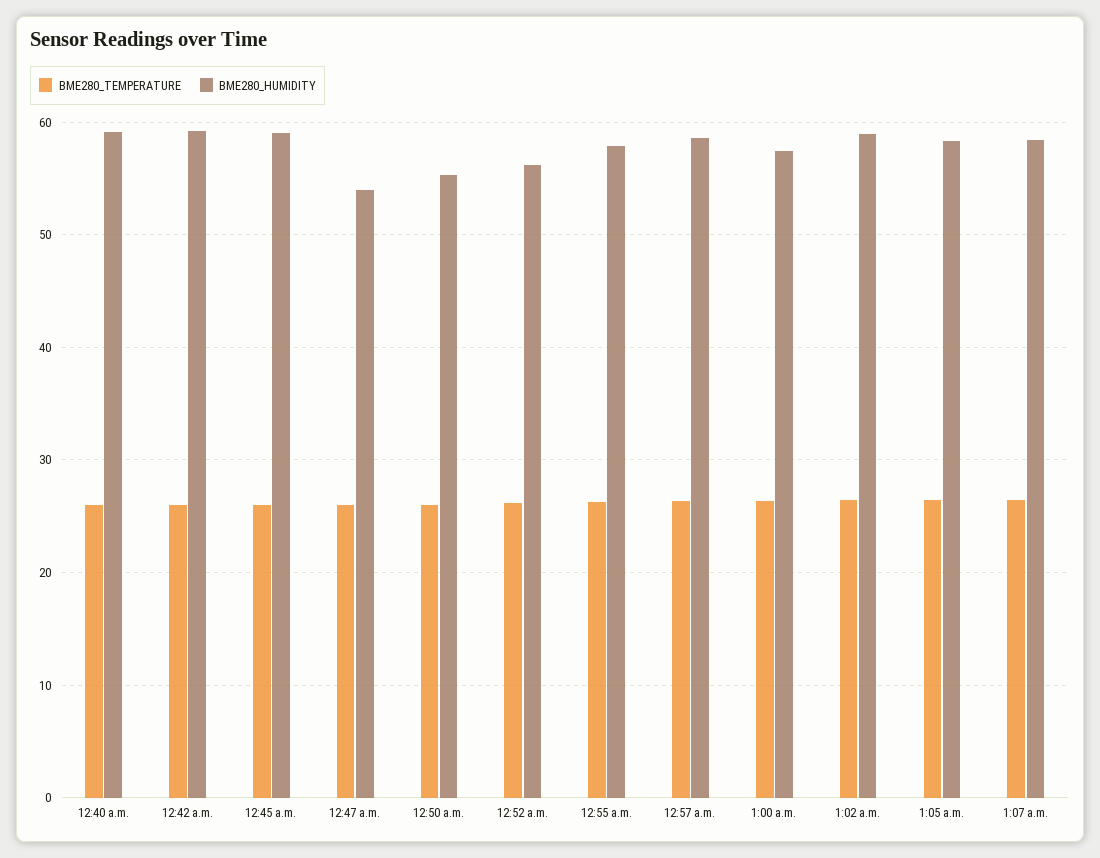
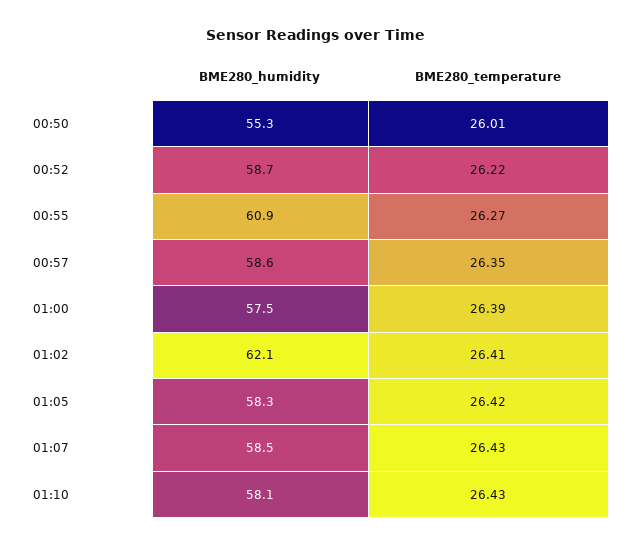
BME280_TEMPERATURE, 12:40 a.m.: 26 -> none
BME280_HUMIDITY, 12:40 a.m.: 59 -> none
BME280_TEMPERATURE, 12:42 a.m.: 26 -> none
BME280_HUMIDITY, 12:42 a.m.: 59 -> none
BME280_TEMPERATURE, 12:45 a.m.: 26 -> none
BME280_HUMIDITY, 12:45 a.m.: 59 -> none
BME280_TEMPERATURE, 12:47 a.m.: 26 -> none
BME280_HUMIDITY, 12:47 a.m.: 54 -> none
BME280_HUMIDITY, 12:52 a.m.: 56 -> 58.7
BME280_HUMIDITY, 12:55 a.m.: 58 -> 60.9
BME280_HUMIDITY, 1:02 a.m.: 59 -> 62.1
BME280_HUMIDITY, 01:10: none -> 58.1
BME280_TEMPERATURE, 01:10: none -> 26.43

